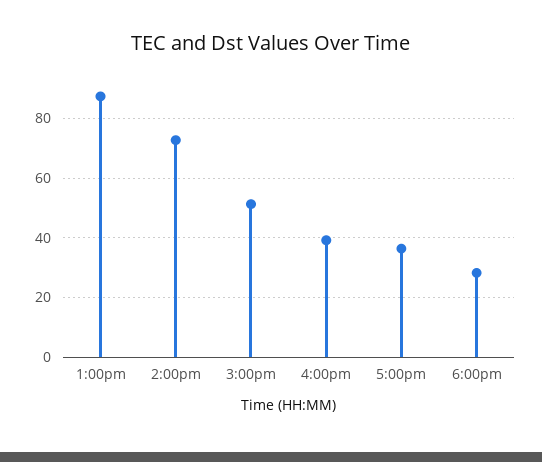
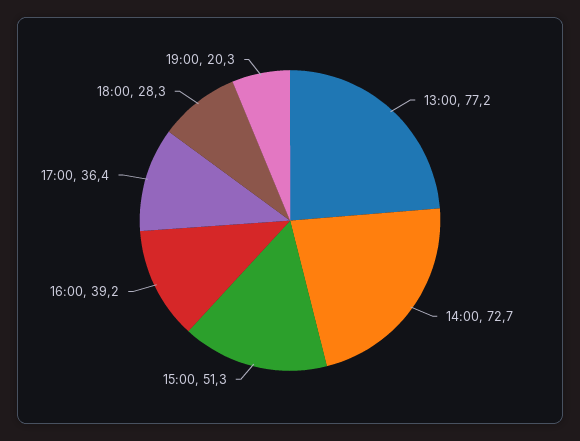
1:00pm: 87.5 -> 77.2
19:00: none -> 20.3

